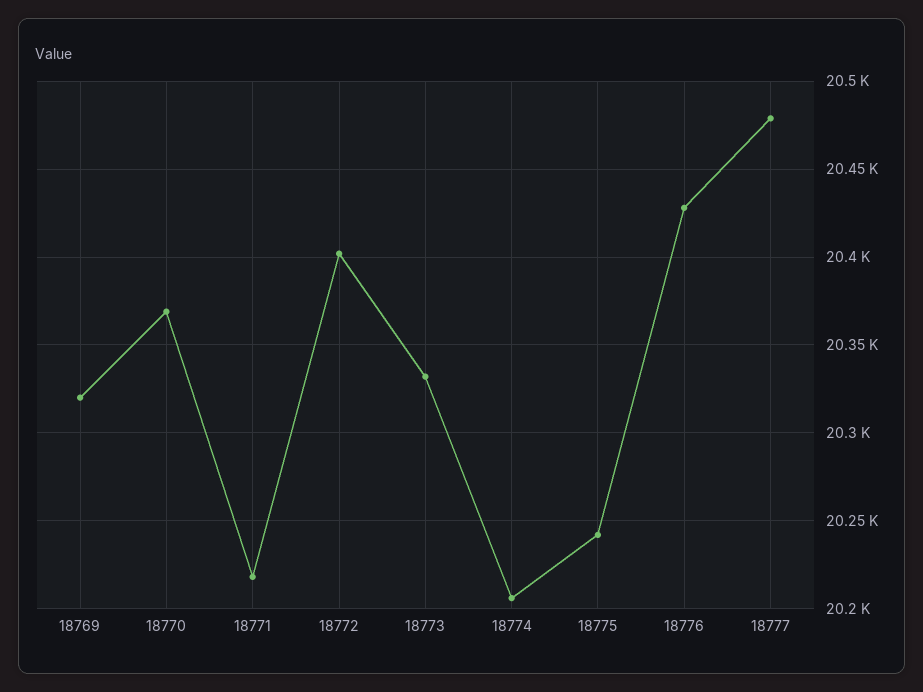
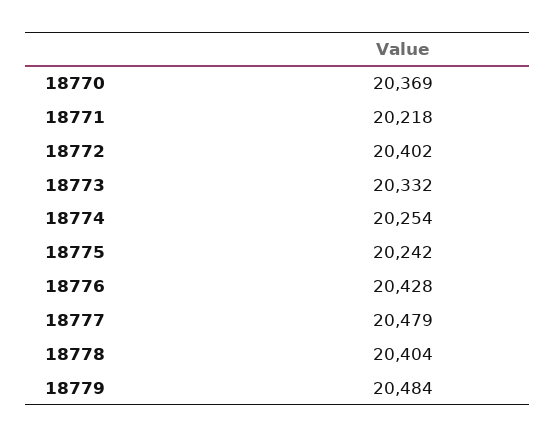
18769: 20320 -> none
18774: 20205 -> 20254
18778: none -> 20404
18779: none -> 20484

